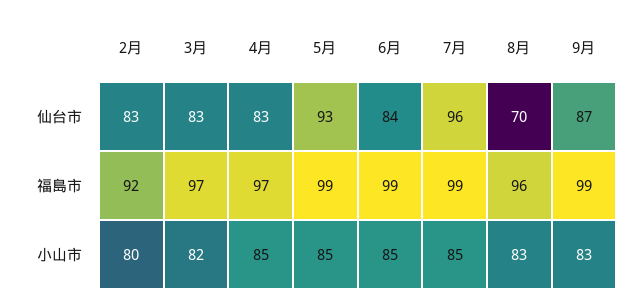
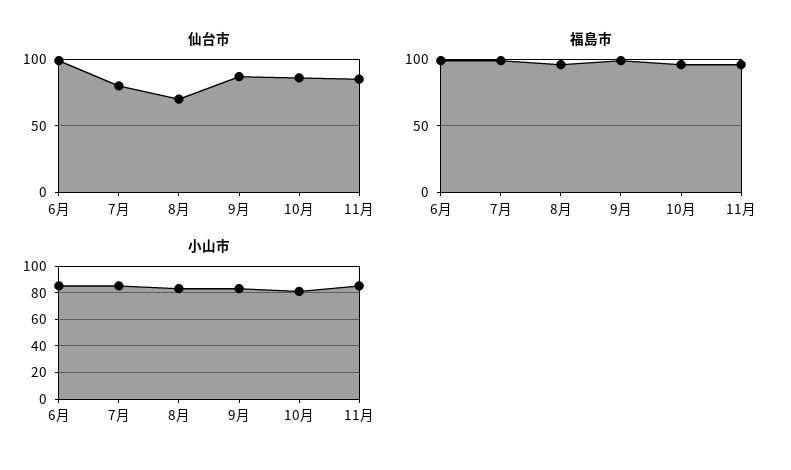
仙台市, 2月: 83 -> none
仙台市, 3月: 83 -> none
仙台市, 4月: 83 -> none
仙台市, 5月: 93 -> none
仙台市, 6月: 84 -> 100
仙台市, 7月: 96 -> 80
福島市, 2月: 92 -> none
福島市, 3月: 97 -> none
福島市, 4月: 97 -> none
福島市, 5月: 99 -> none
小山市, 2月: 80 -> none
小山市, 3月: 82 -> none
小山市, 4月: 85 -> none
小山市, 5月: 85 -> none
仙台市, 10月: none -> 85
仙台市, 11月: none -> 85
福島市, 10月: none -> 95
福島市, 11月: none -> 95
小山市, 10月: none -> 80
小山市, 11月: none -> 85

